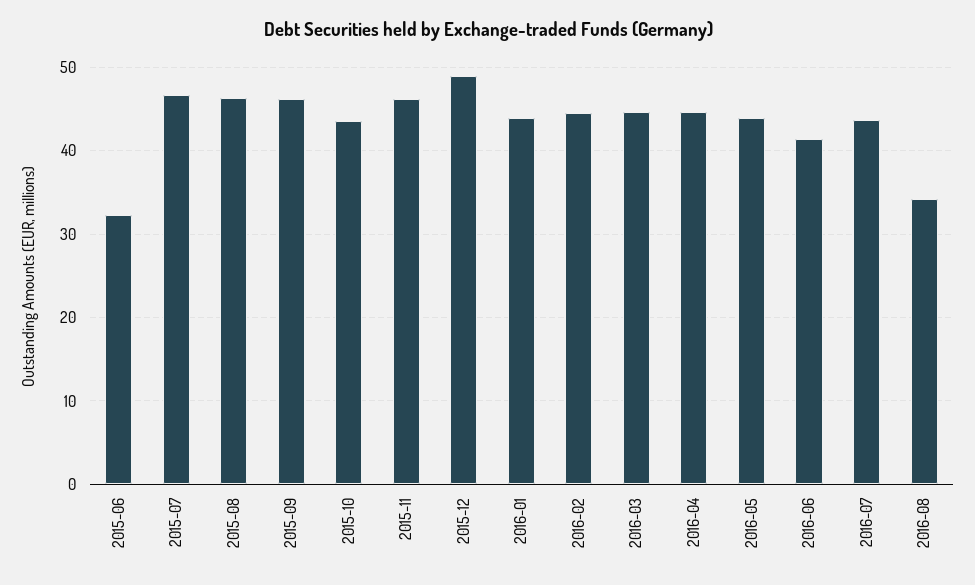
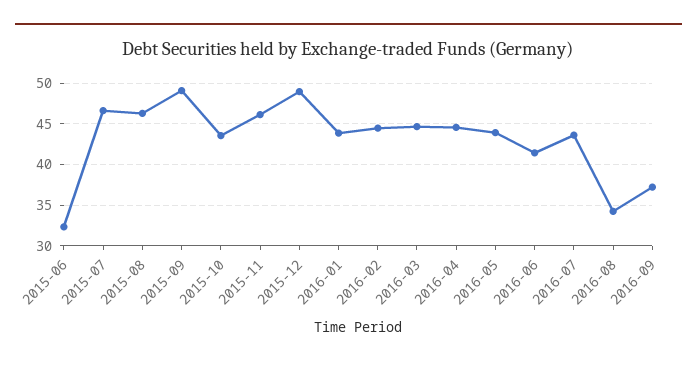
2015-09: 46 -> 49
2016-09: none -> 37

